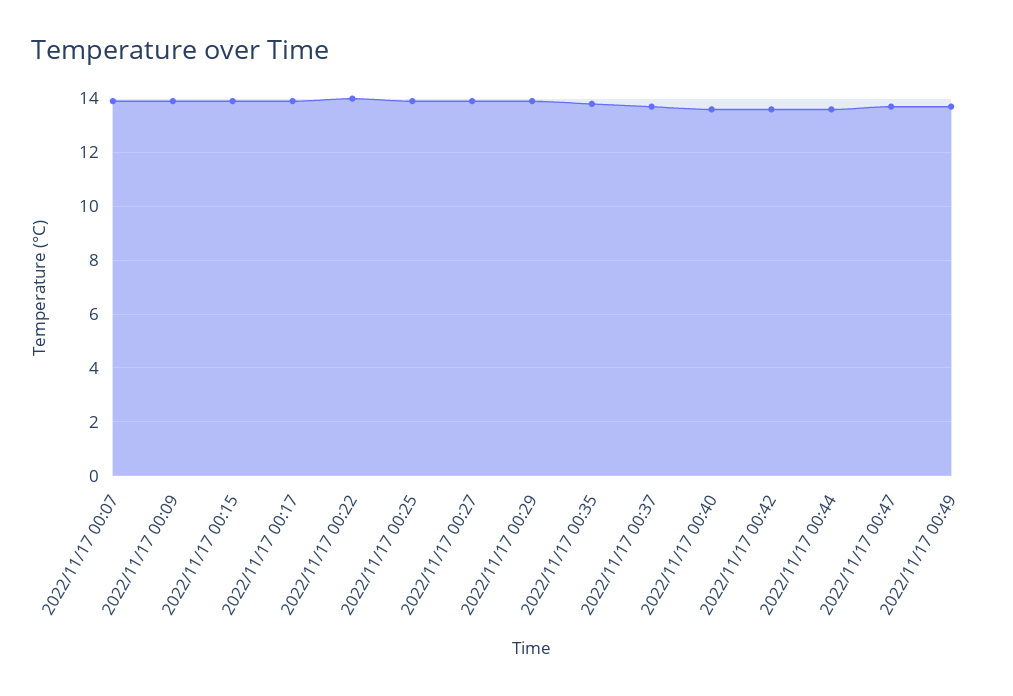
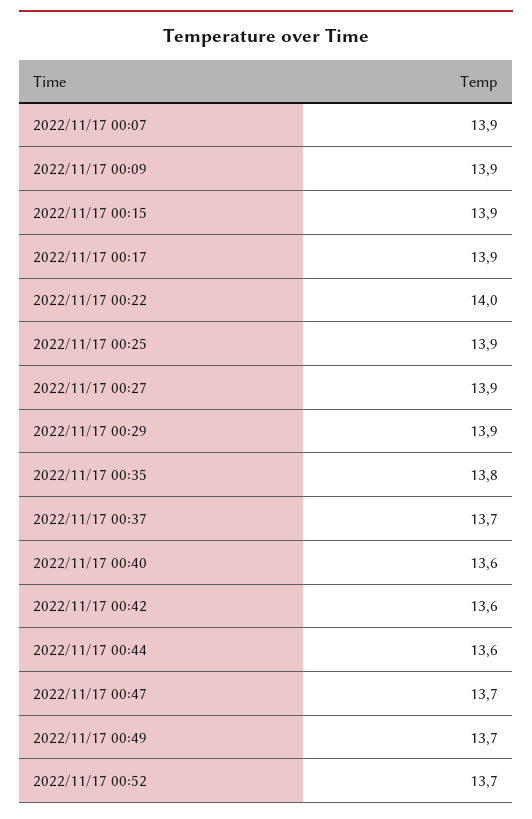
2022/11/17 00:52: none -> 13.7

